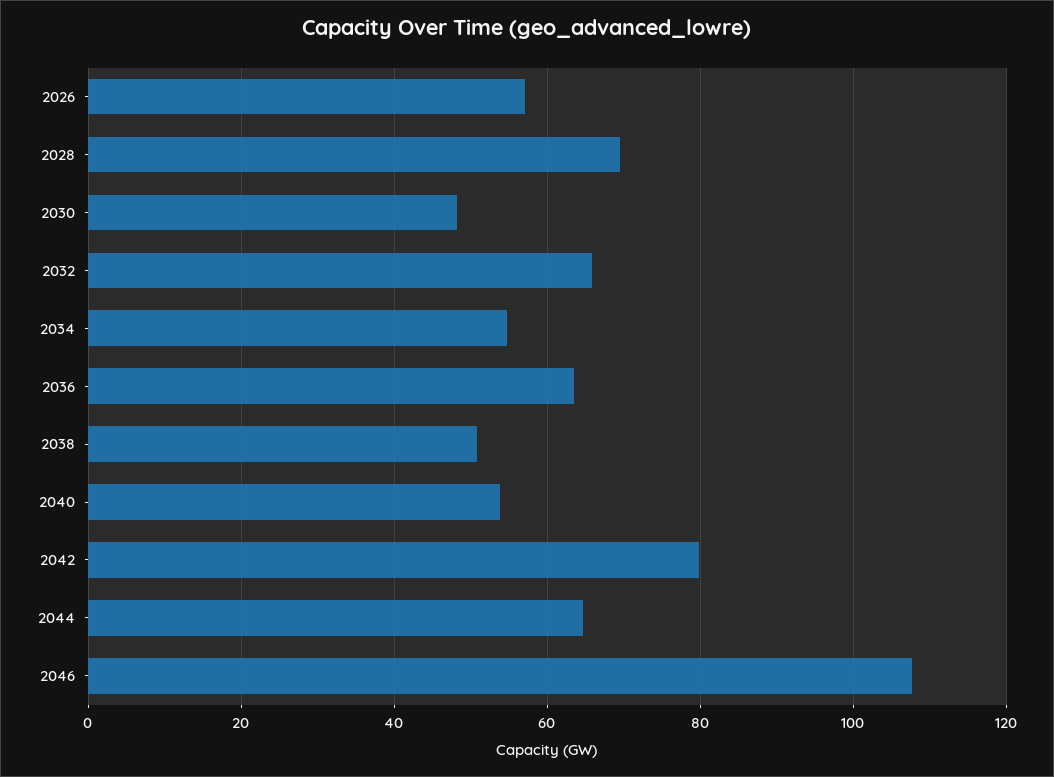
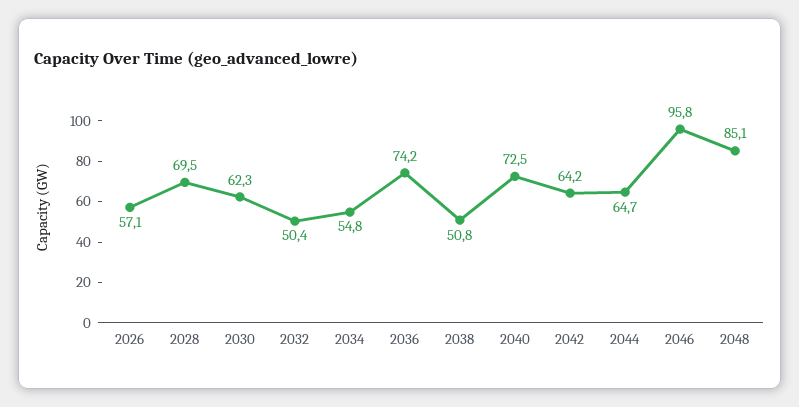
2030: 48 -> 62.3
2032: 66 -> 50.4
2036: 64 -> 74.2
2040: 54 -> 72.5
2042: 80 -> 64.2
2046: 108 -> 95.8
2048: none -> 85.1

